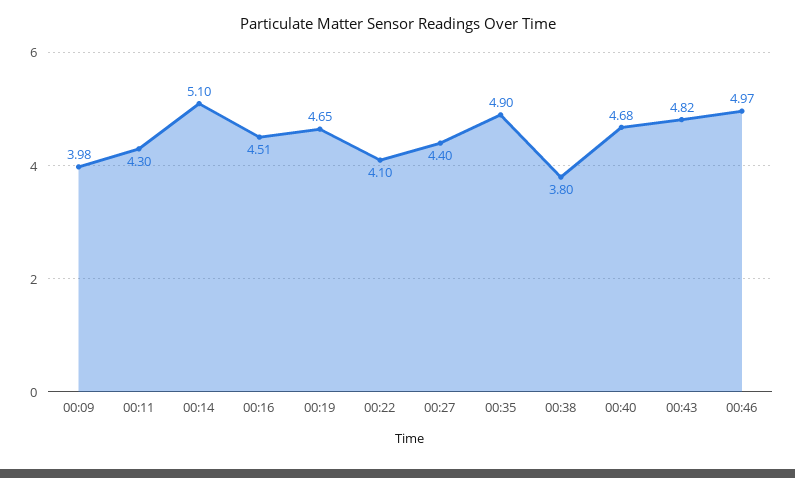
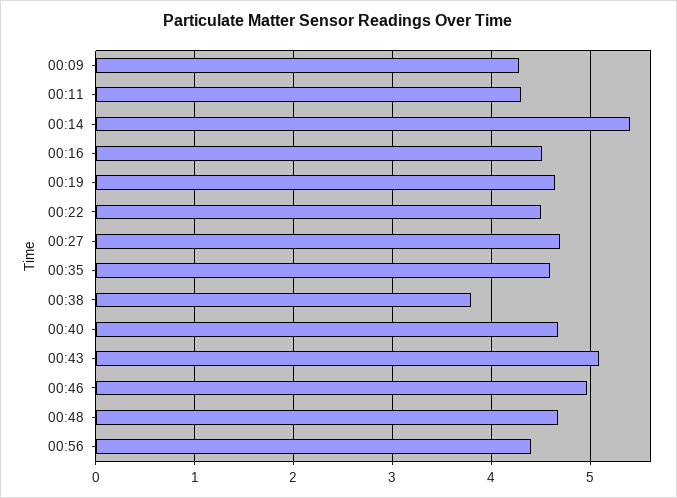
00:09: 3.98 -> 4.3
00:14: 5.1 -> 5.4
00:22: 4.1 -> 4.5
00:27: 4.4 -> 4.7
00:35: 4.9 -> 4.6
00:43: 4.82 -> 5.1
00:48: none -> 4.7
00:56: none -> 4.4

